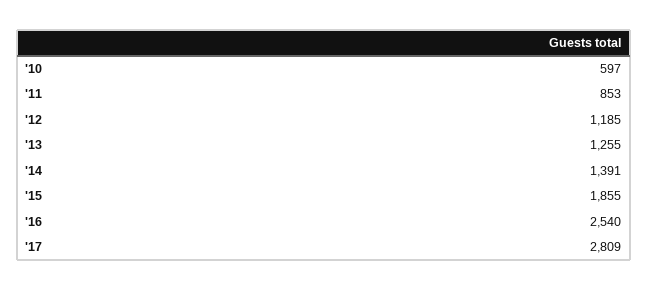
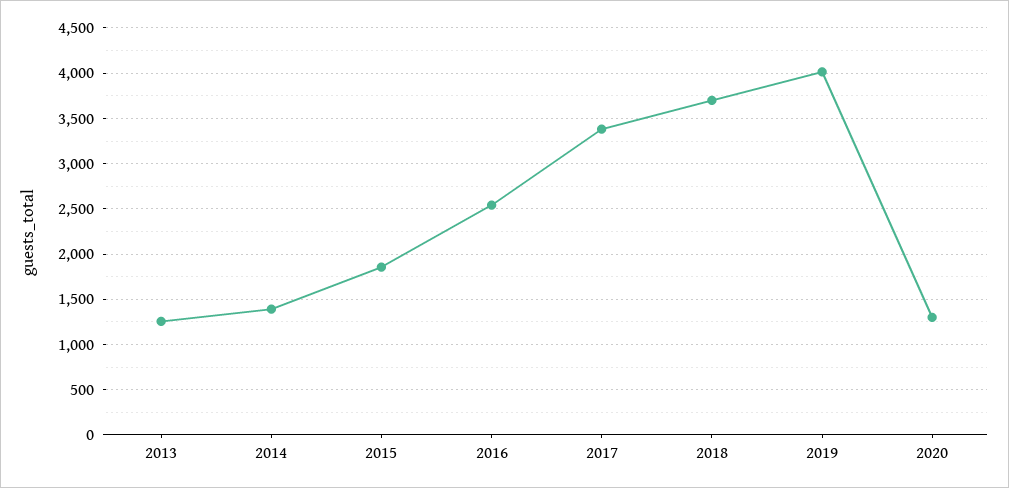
'10: 597 -> none
'11: 853 -> none
'12: 1185 -> none
'17: 2809 -> 3400
2018: none -> 3700
2019: none -> 4000
2020: none -> 1300

